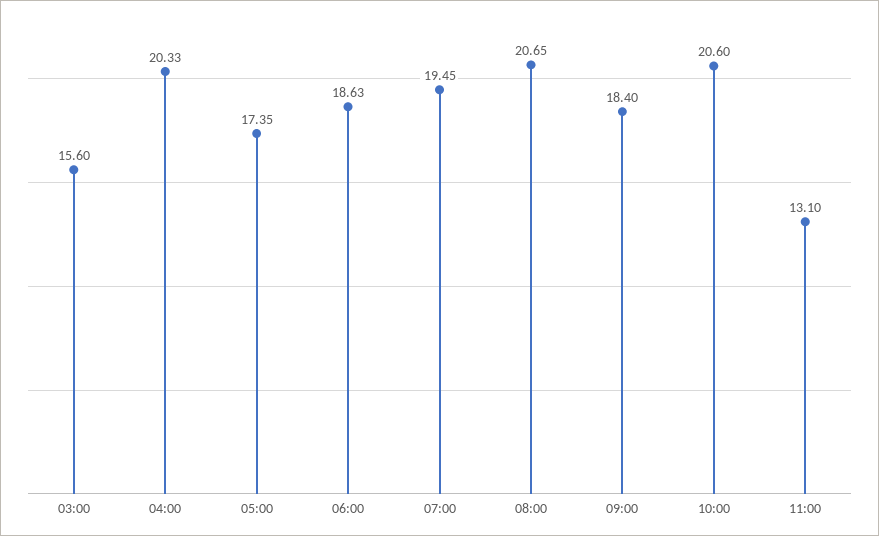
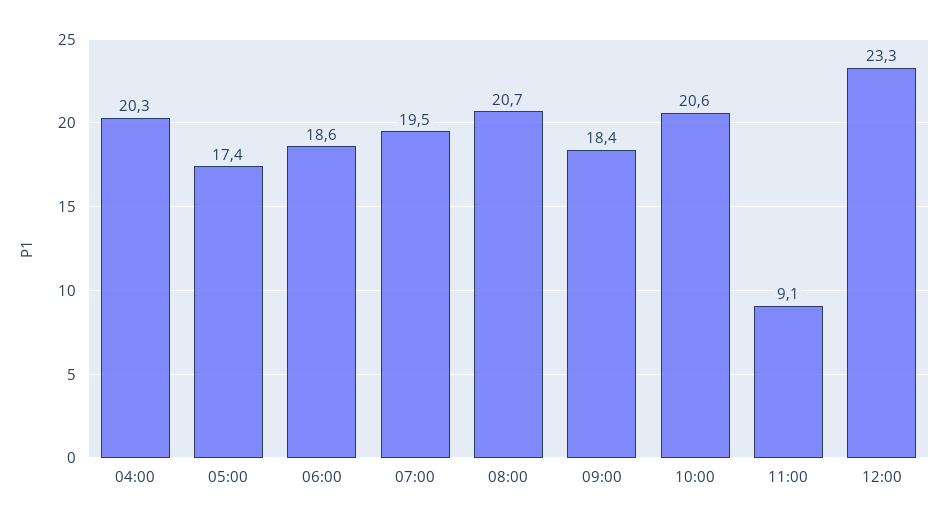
03:00: 15.6 -> none
11:00: 13.1 -> 9.1
12:00: none -> 23.3

